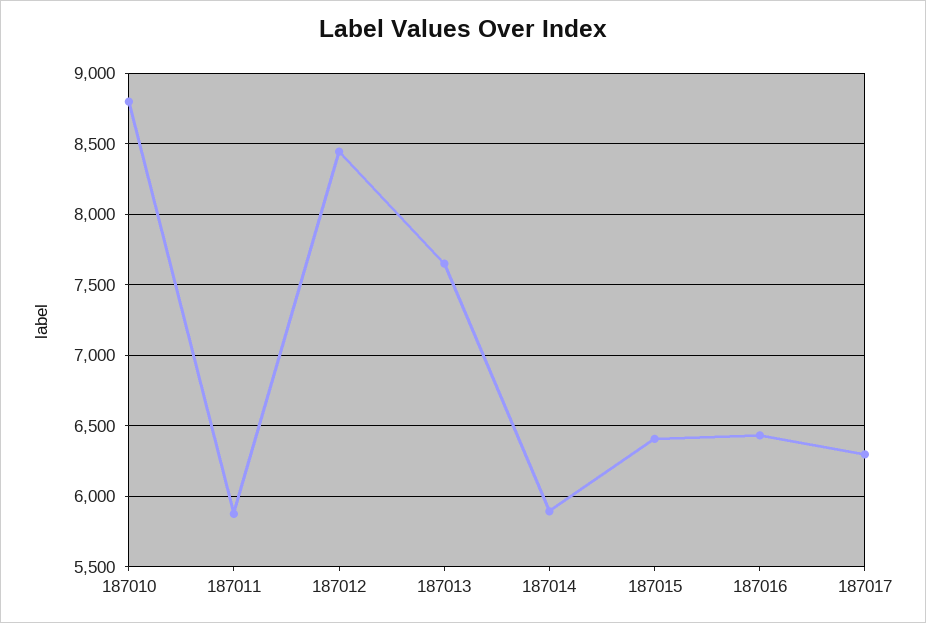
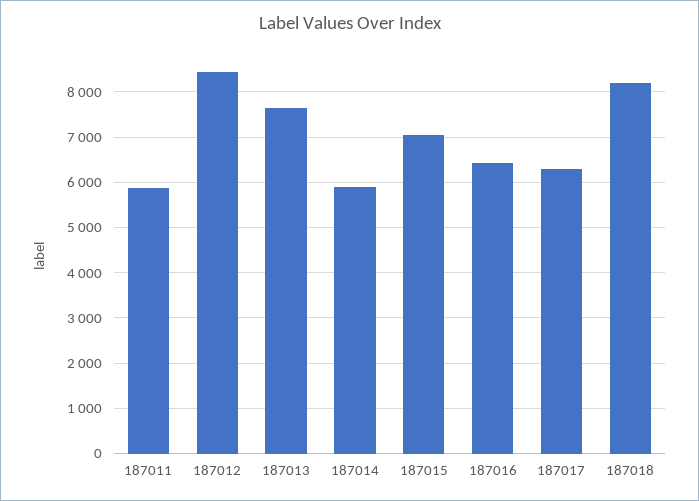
187010: 8800 -> none
187015: 6400 -> 7000
187018: none -> 8200

